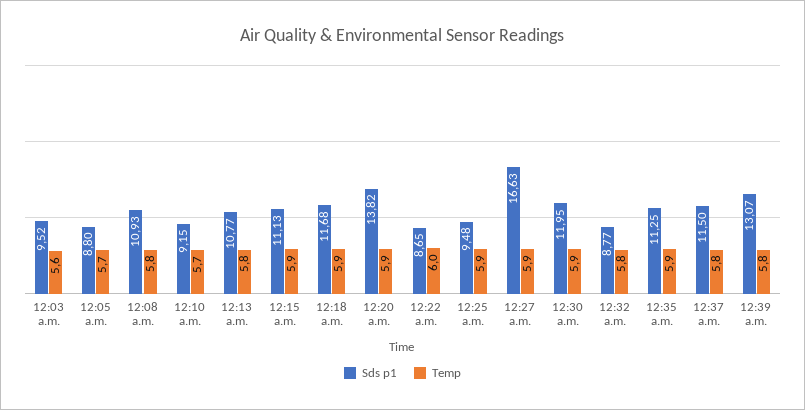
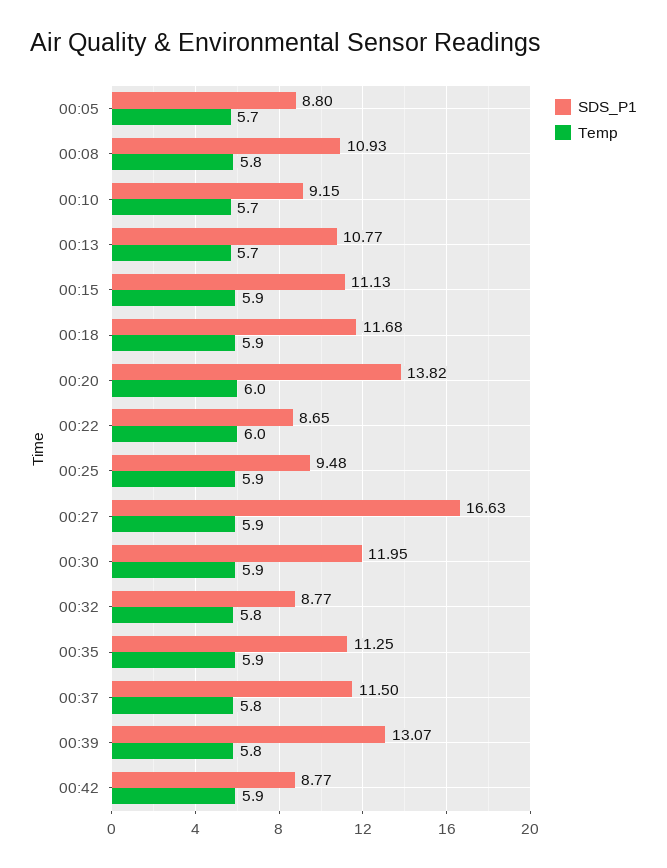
Sds p1, 12:03 a.m.: 9.52 -> none
Temp, 12:03 a.m.: 5.6 -> none
Temp, 12:13 a.m.: 5.8 -> 5.7
Temp, 12:20 a.m.: 5.9 -> 6
Sds p1, 00:42: none -> 8.77
Temp, 00:42: none -> 5.9

